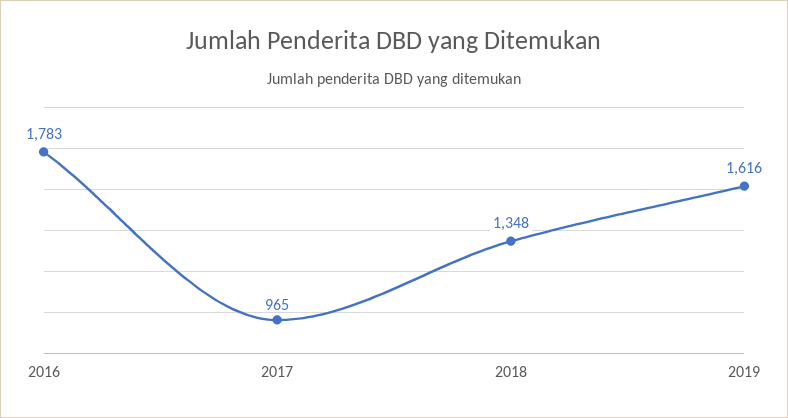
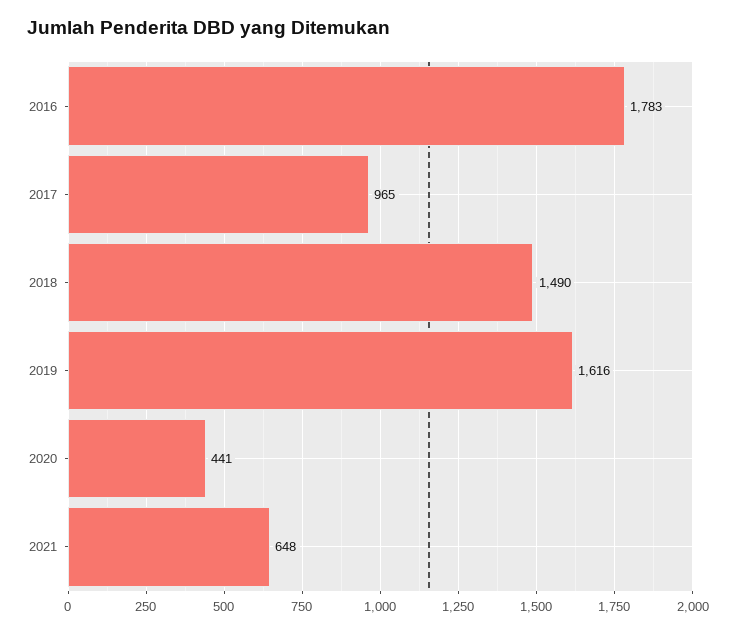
2018: 1348 -> 1490
2020: none -> 441
2021: none -> 648

